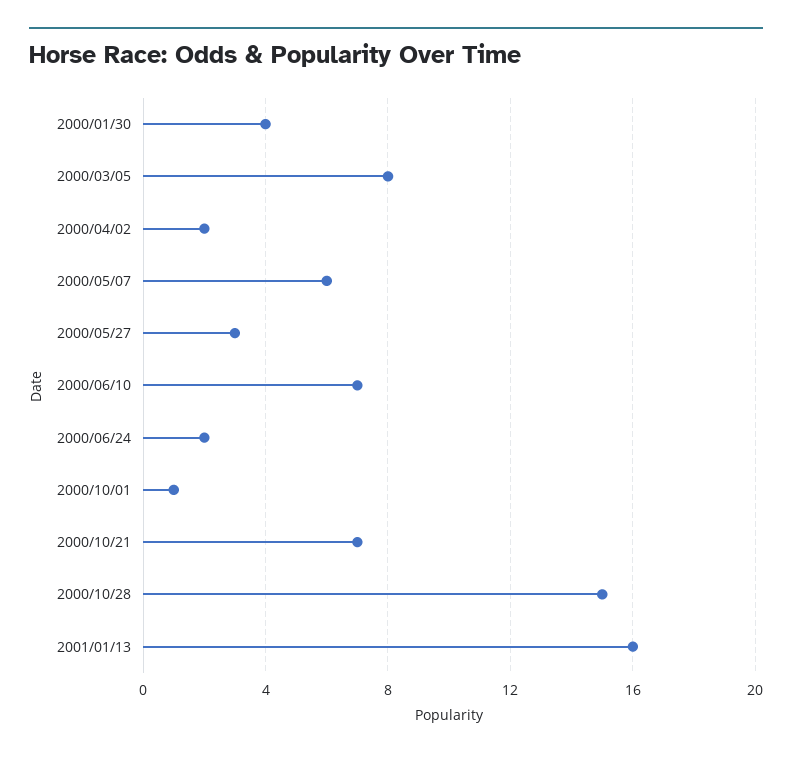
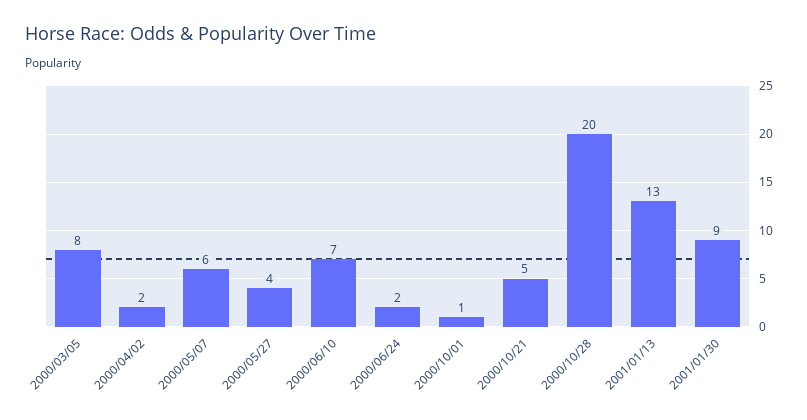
2000/01/30: 4 -> none
2000/05/27: 3 -> 4
2000/10/21: 7 -> 5
2000/10/28: 15 -> 20
2001/01/13: 16 -> 13
2001/01/30: none -> 9

